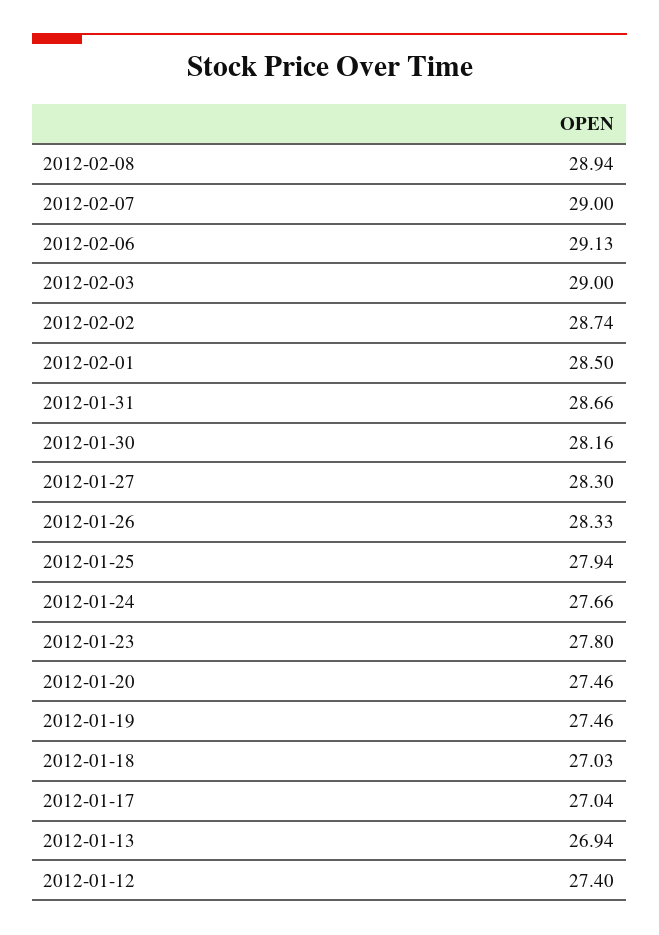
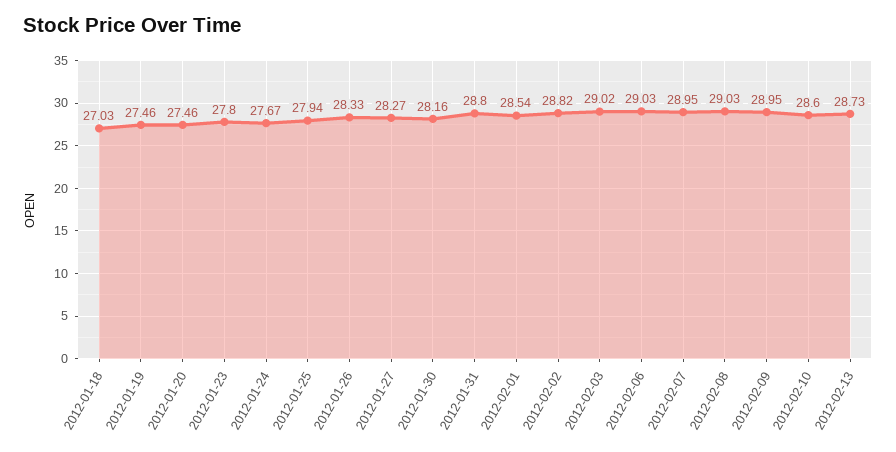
2012-02-08: 28.94 -> 29.03
2012-02-07: 29 -> 28.95
2012-02-06: 29.13 -> 29.03
2012-02-03: 29 -> 29.02
2012-02-02: 28.74 -> 28.82
2012-02-01: 28.5 -> 28.54
2012-01-31: 28.66 -> 28.8
2012-01-27: 28.3 -> 28.27
2012-01-24: 27.66 -> 27.67
2012-01-17: 27.04 -> none
2012-01-13: 26.94 -> none
2012-01-12: 27.4 -> none
2012-02-09: none -> 28.95
2012-02-10: none -> 28.6
2012-02-13: none -> 28.73

